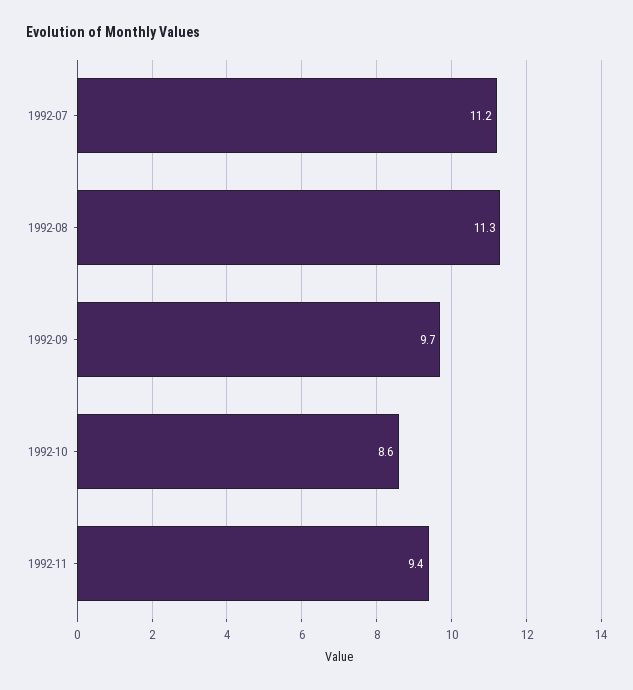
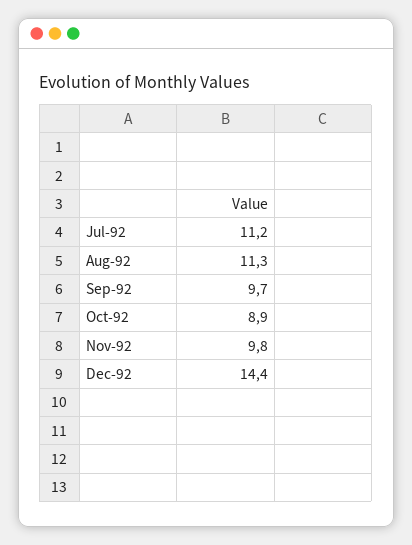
1992-10: 8.6 -> 8.9
1992-11: 9.4 -> 9.8
Dec-92: none -> 14.4

